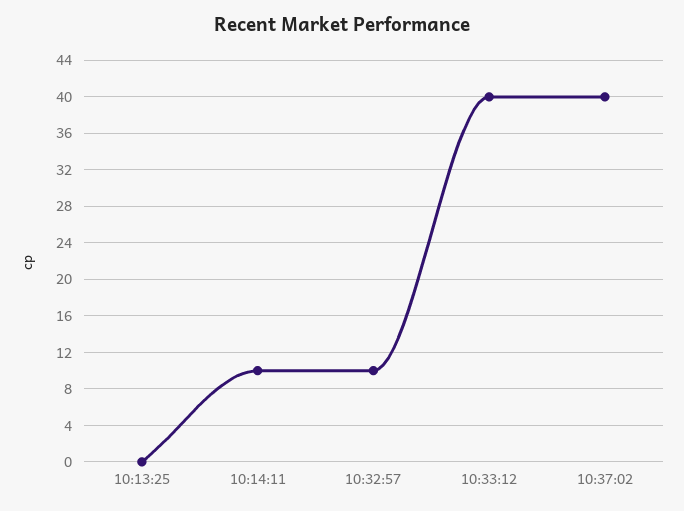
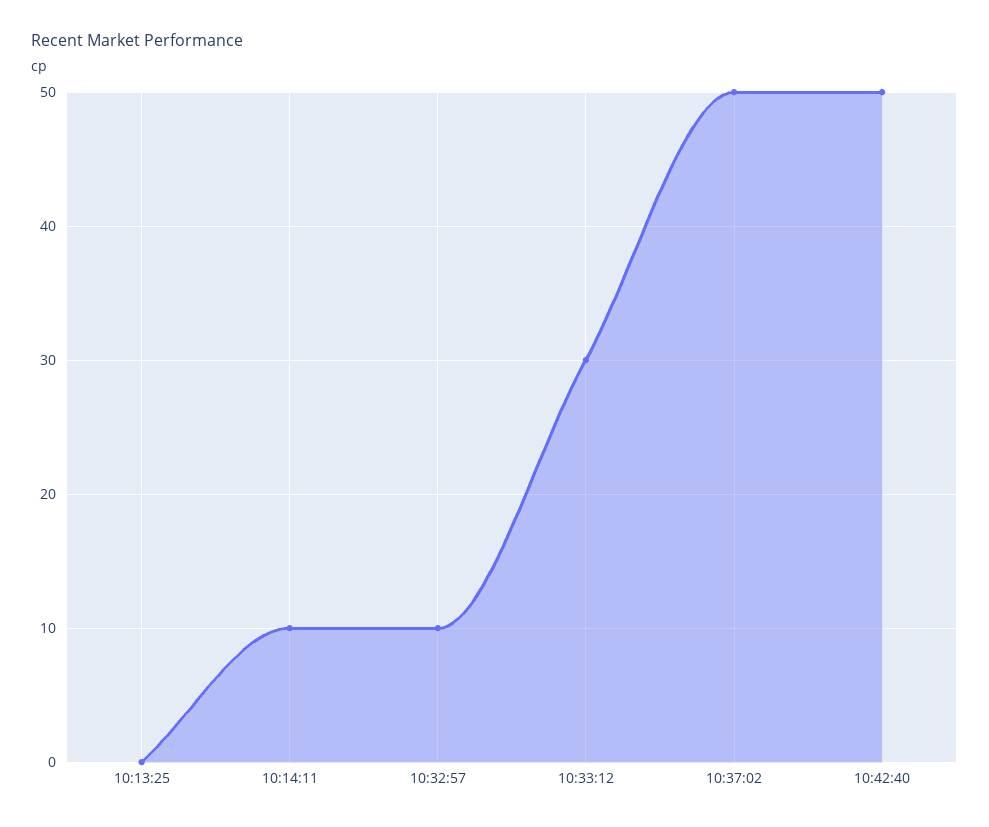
10:33:12: 40 -> 30
10:37:02: 40 -> 50
10:42:40: none -> 50

